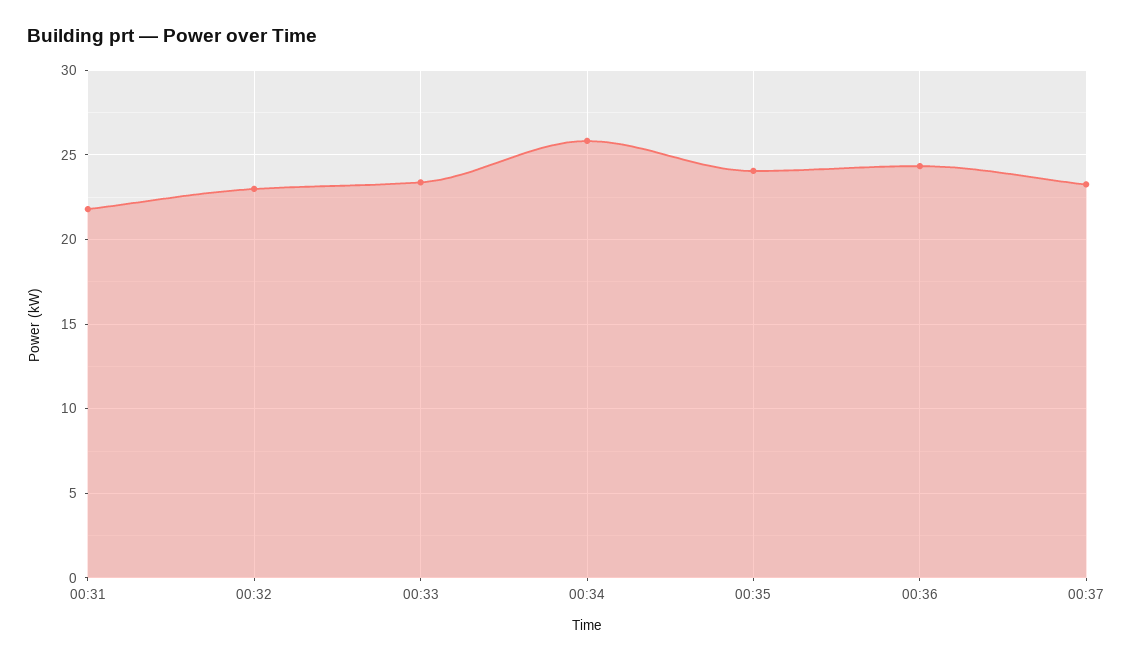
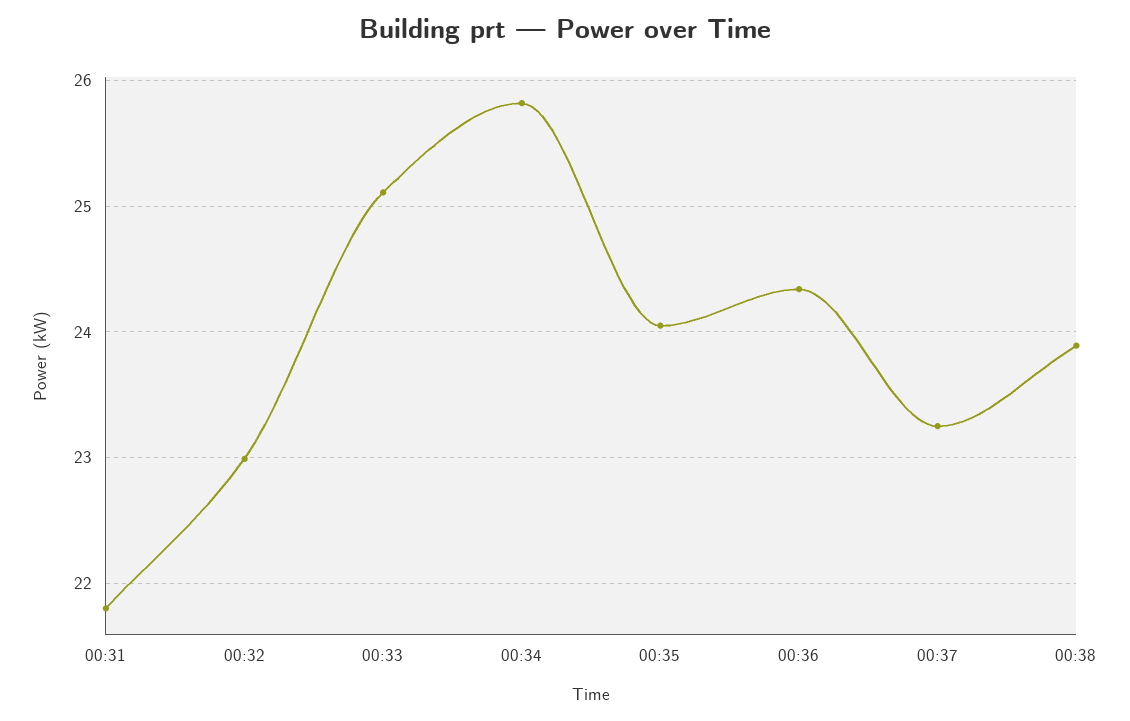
00:33: 23.5 -> 25.1
00:38: none -> 23.9

